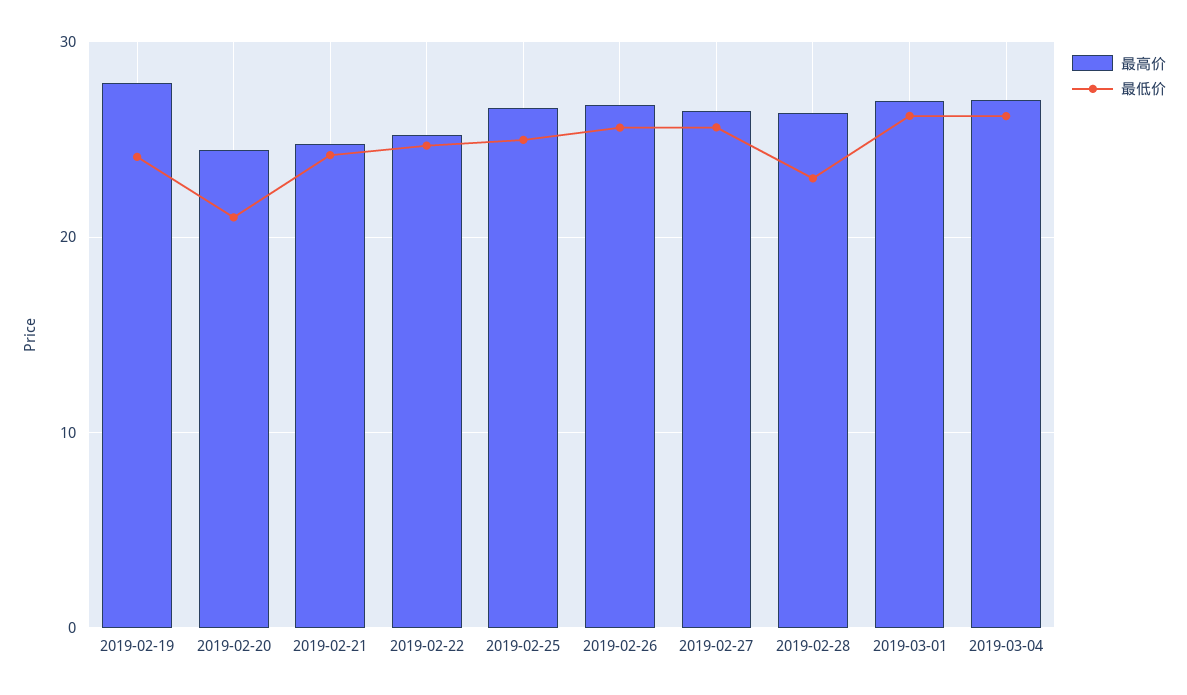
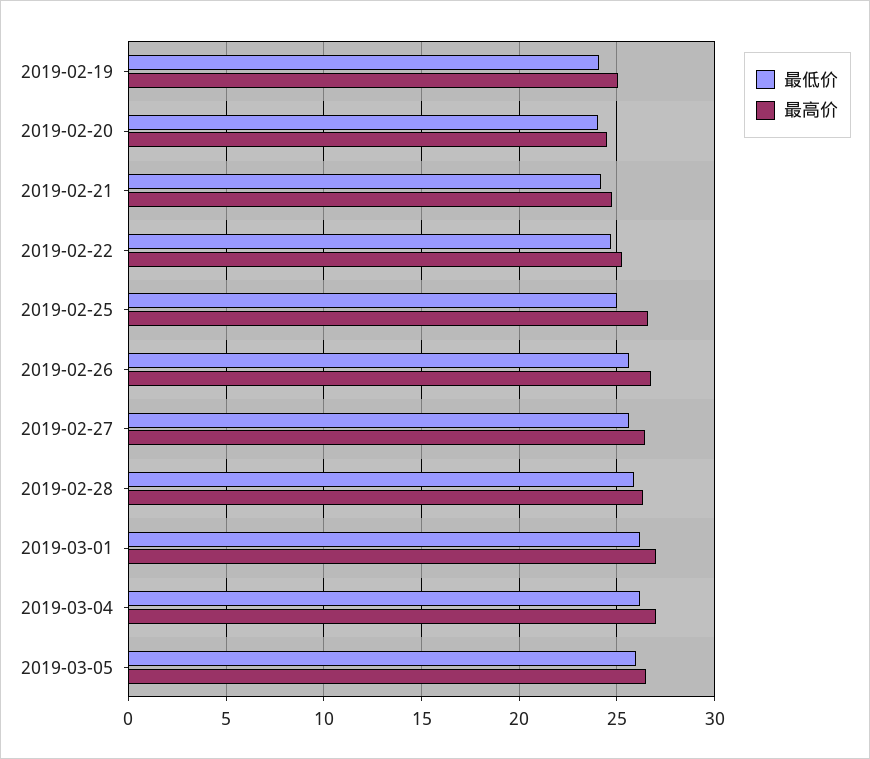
最高价, 2019-02-19: 28 -> 25
最低价, 2019-02-20: 21 -> 24
最低价, 2019-02-28: 23 -> 26
最低价, 2019-03-05: none -> 26
最高价, 2019-03-05: none -> 26.5

